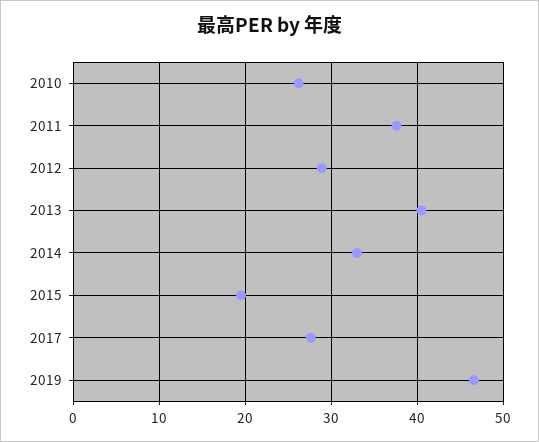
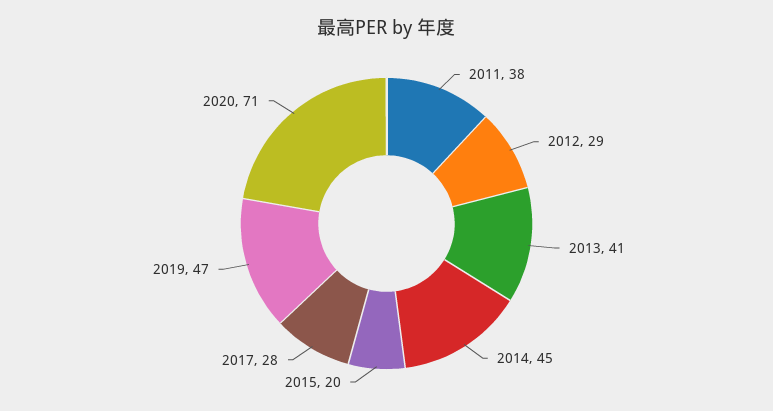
2010: 26 -> none
2014: 33 -> 45
2020: none -> 71

